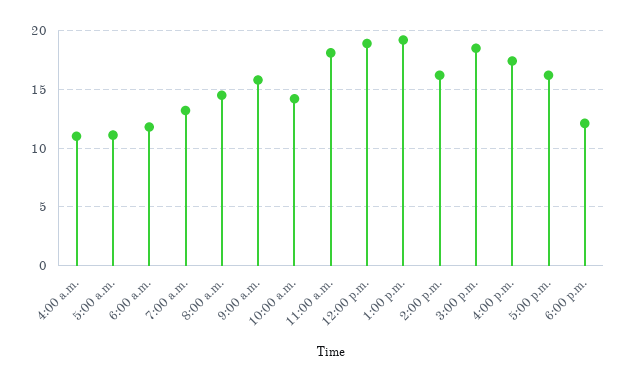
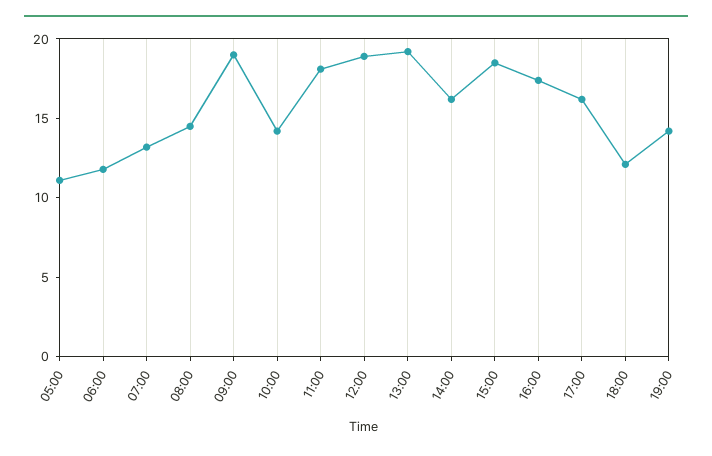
4:00 a.m.: 11 -> none
9:00 a.m.: 16 -> 19
19:00: none -> 14

